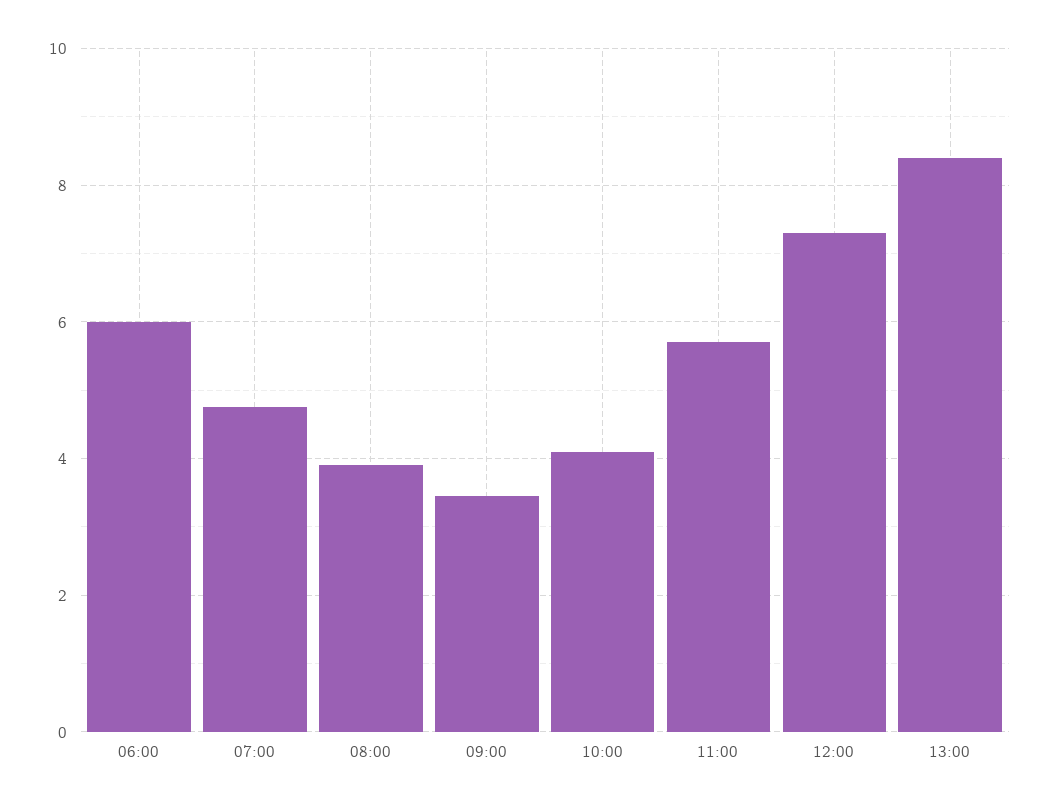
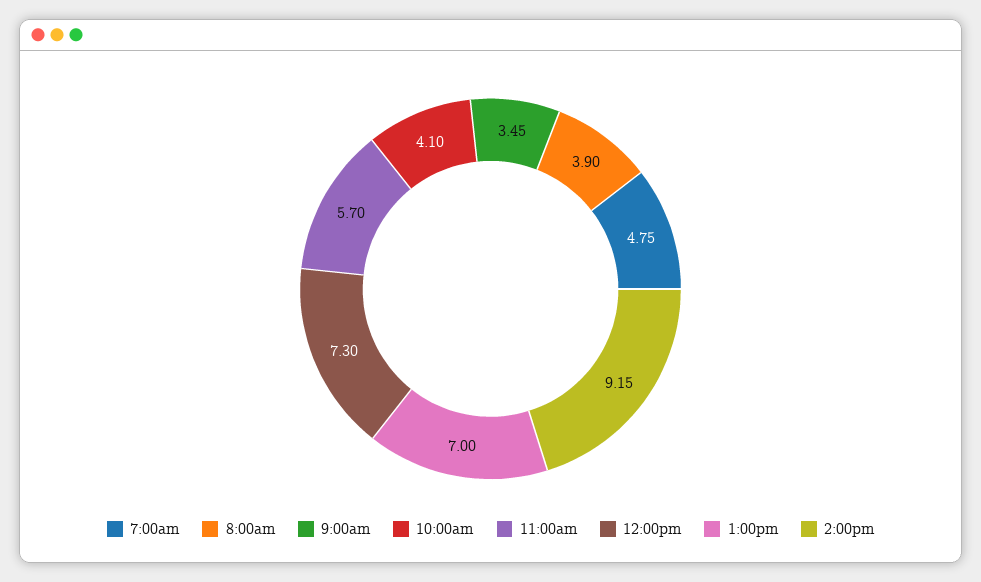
06:00: 6 -> none
13:00: 8.4 -> 7
2:00pm: none -> 9.15

